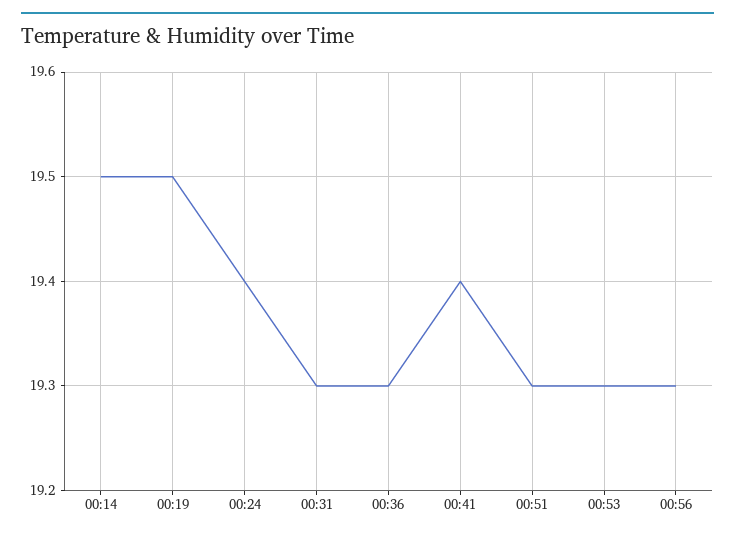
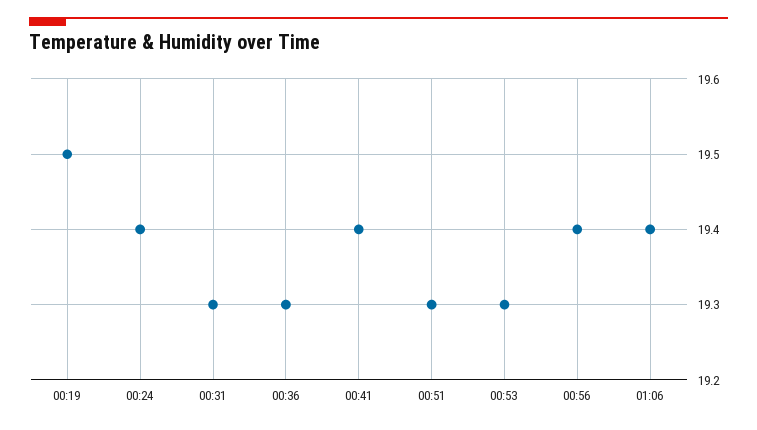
00:14: 19.5 -> none
00:56: 19.3 -> 19.4
01:06: none -> 19.4

